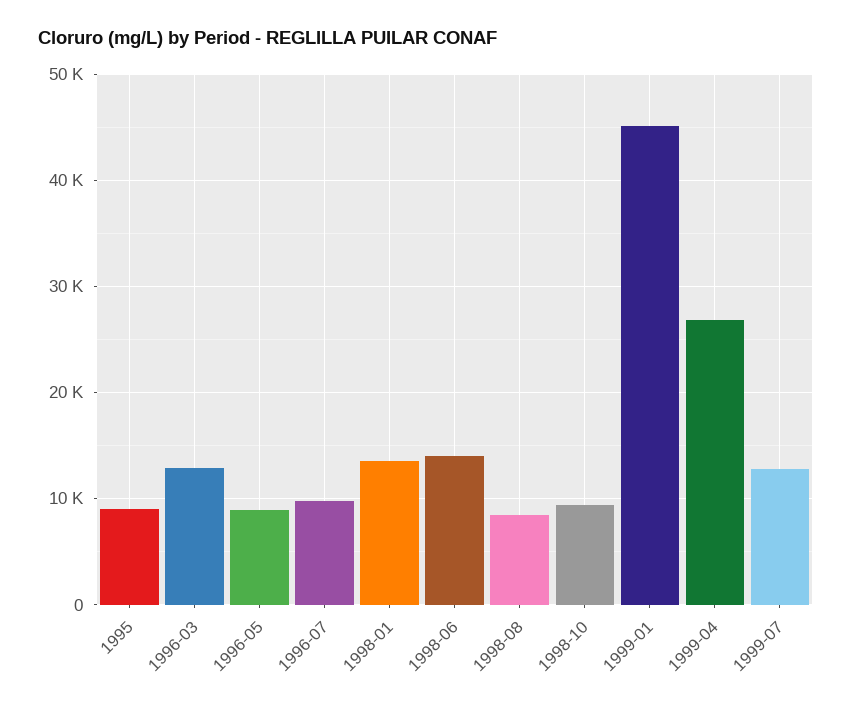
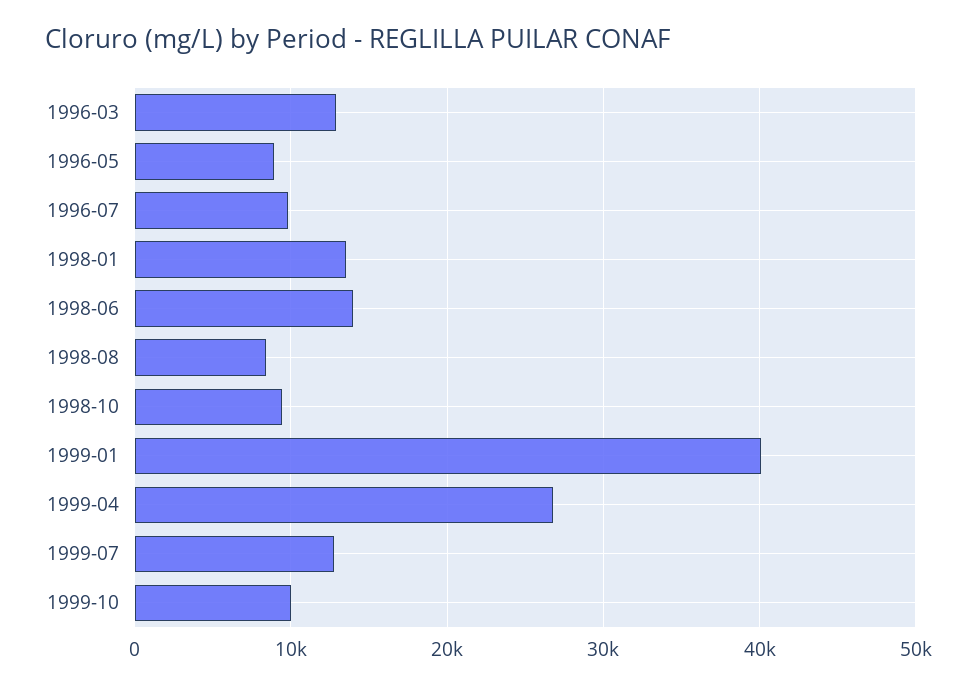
1995: 9000 -> none
1999-01: 45000 -> 40000
1999-10: none -> 10000

